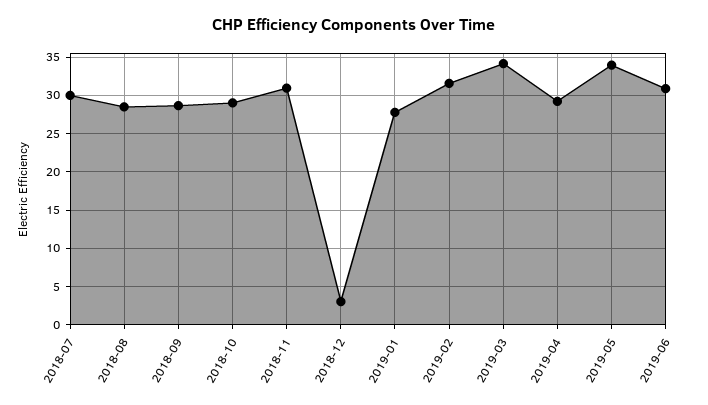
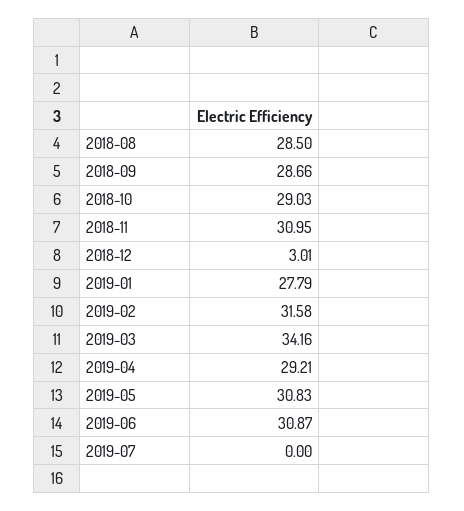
2018-07: 30 -> none
2019-05: 34 -> 30.83
2019-07: none -> 0

